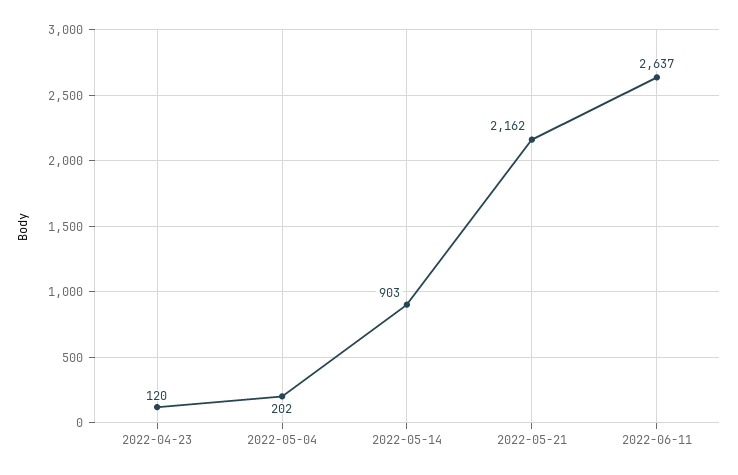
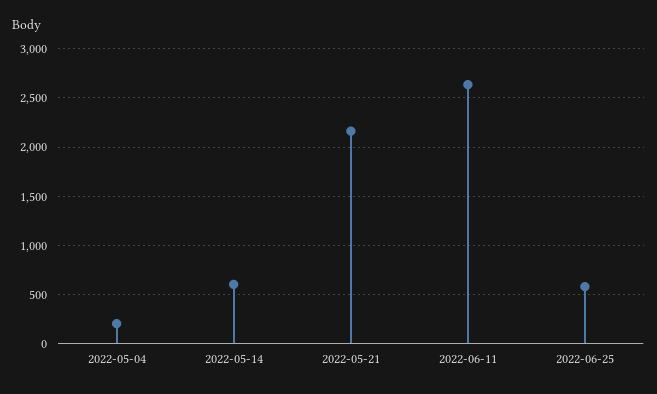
2022-04-23: 120 -> none
2022-05-14: 903 -> 600
2022-06-25: none -> 600

